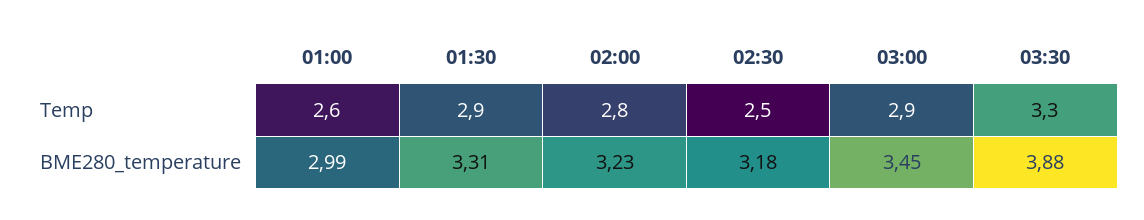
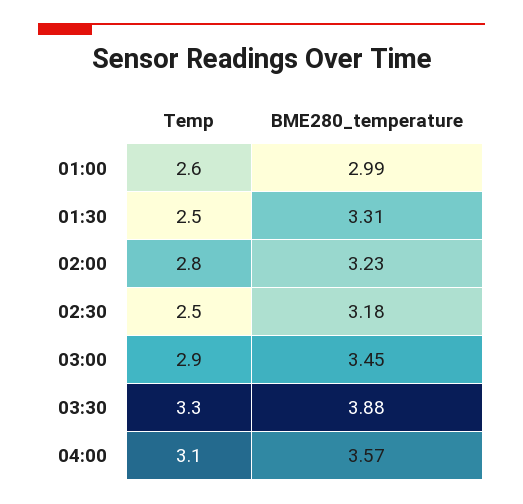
01:30, Temp: 2.9 -> 2.5
04:00, Temp: none -> 3.1
04:00, BME280_temperature: none -> 3.57

